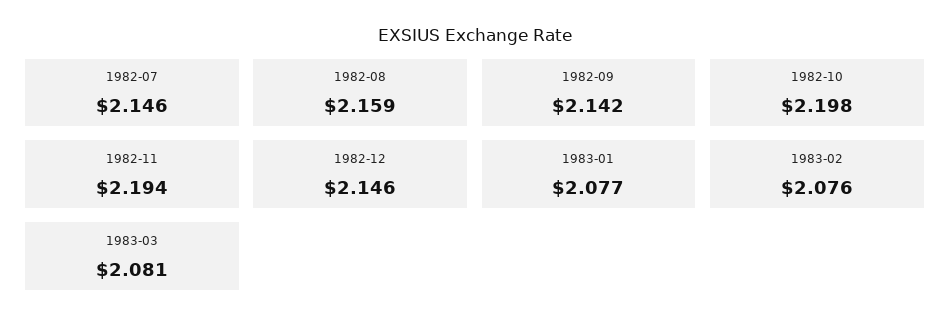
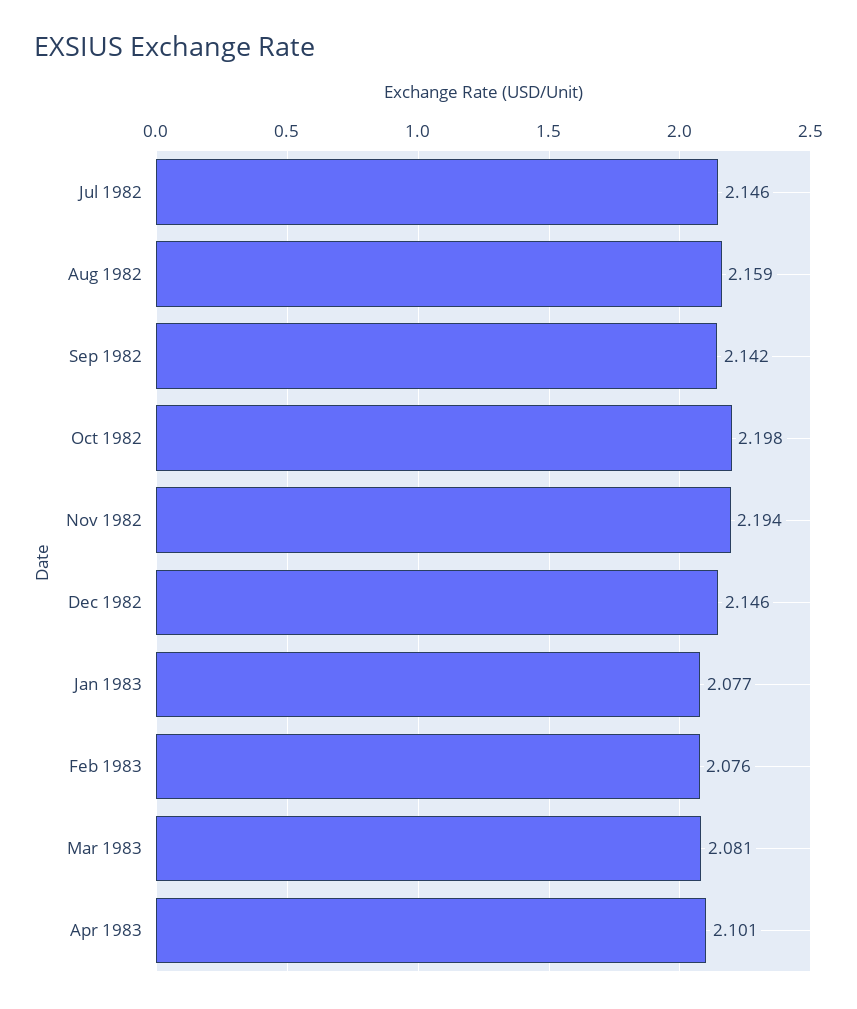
Apr 1983: none -> 2.101

